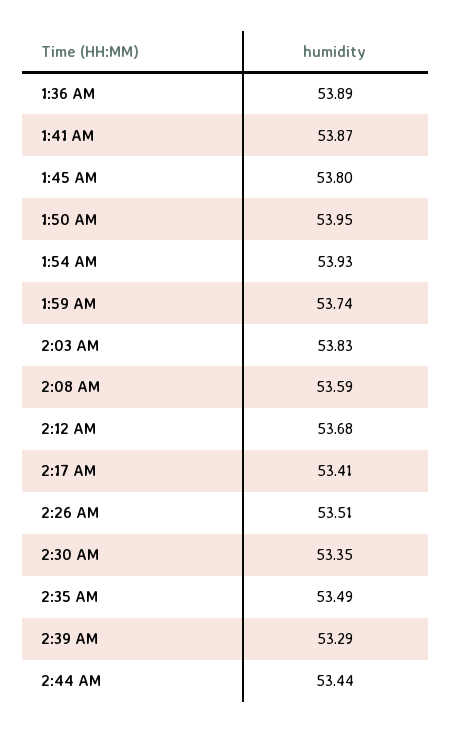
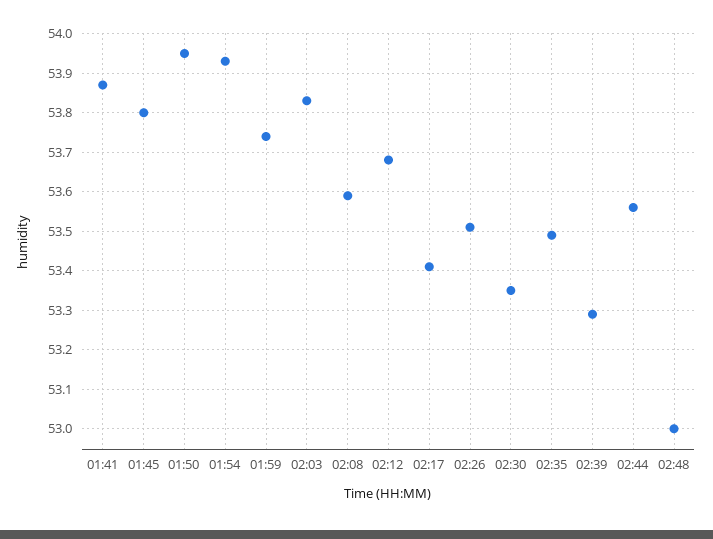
1:36 AM: 53.89 -> none
2:44 AM: 53.44 -> 53.55
02:48: none -> 53

